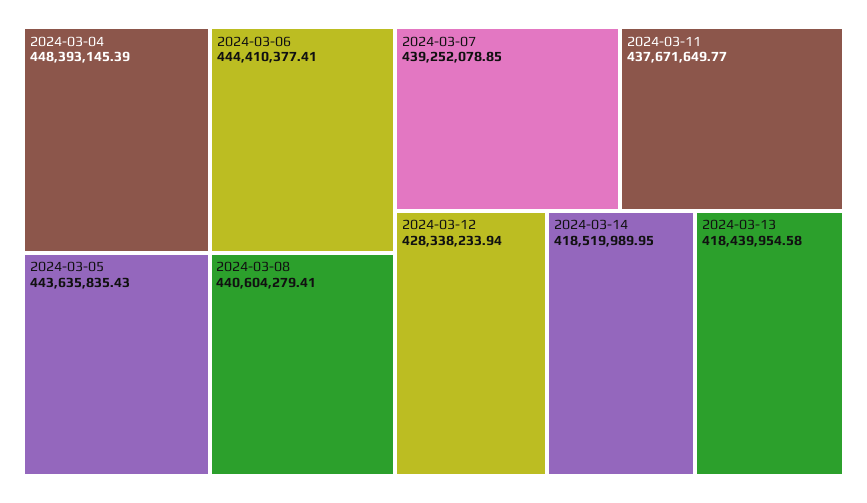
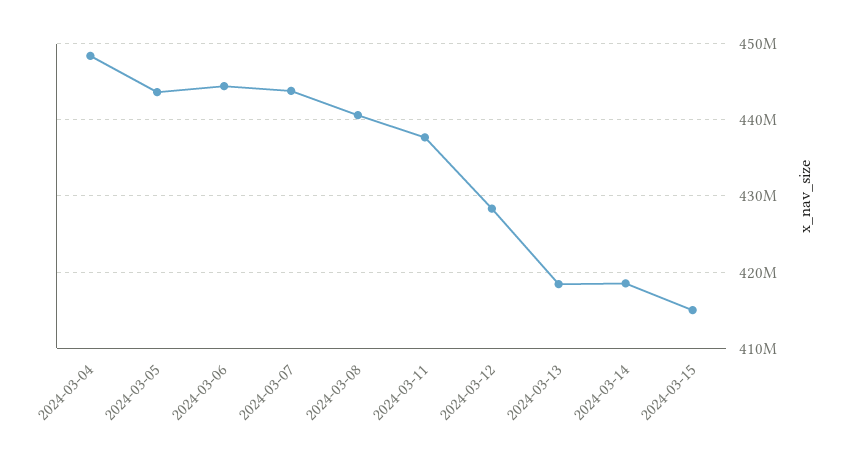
2024-03-07: 439252078.85 -> 444000000
2024-03-15: none -> 415000000

